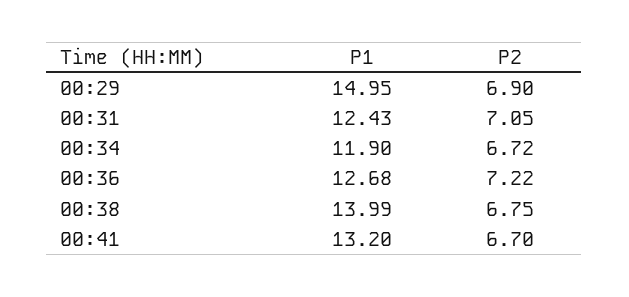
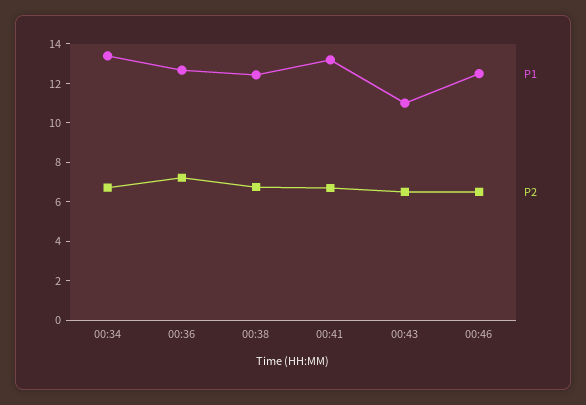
P1, 00:29: 14.95 -> none
P2, 00:29: 6.9 -> none
P1, 00:31: 12.43 -> none
P2, 00:31: 7.05 -> none
P1, 00:34: 11.9 -> 13.5
P1, 00:38: 13.99 -> 12.5
P1, 00:43: none -> 11
P2, 00:43: none -> 6.5
P1, 00:46: none -> 12.5
P2, 00:46: none -> 6.5

